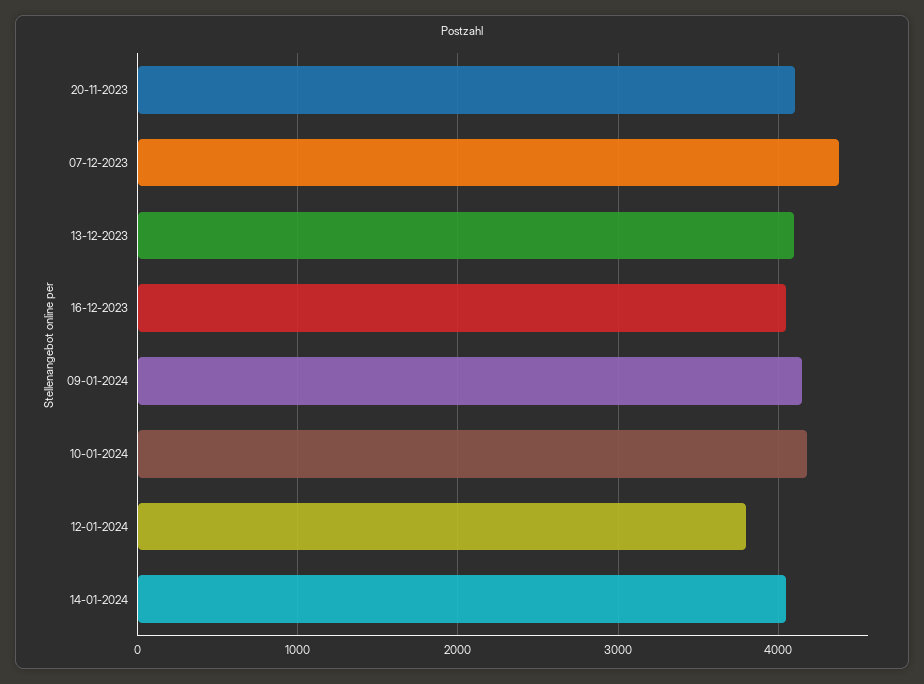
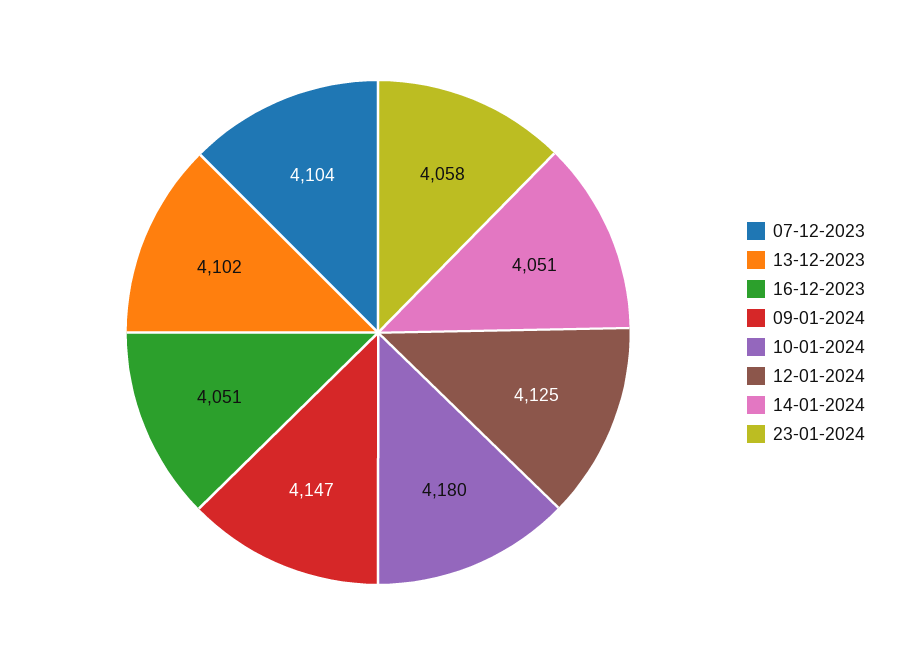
20-11-2023: 4100 -> none
07-12-2023: 4400 -> 4104
12-01-2024: 3800 -> 4125
23-01-2024: none -> 4058

